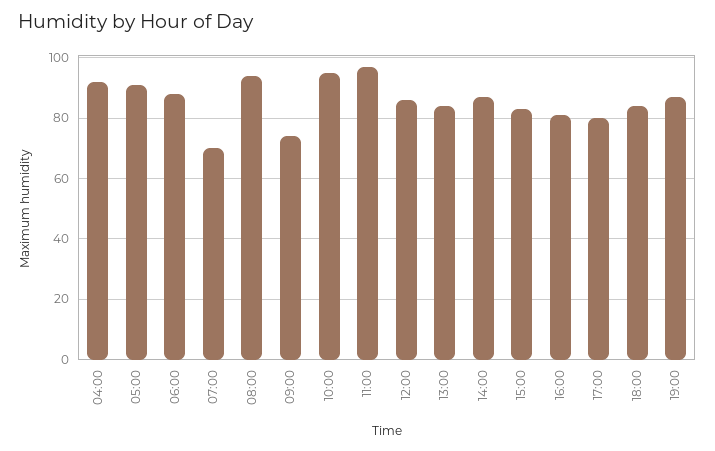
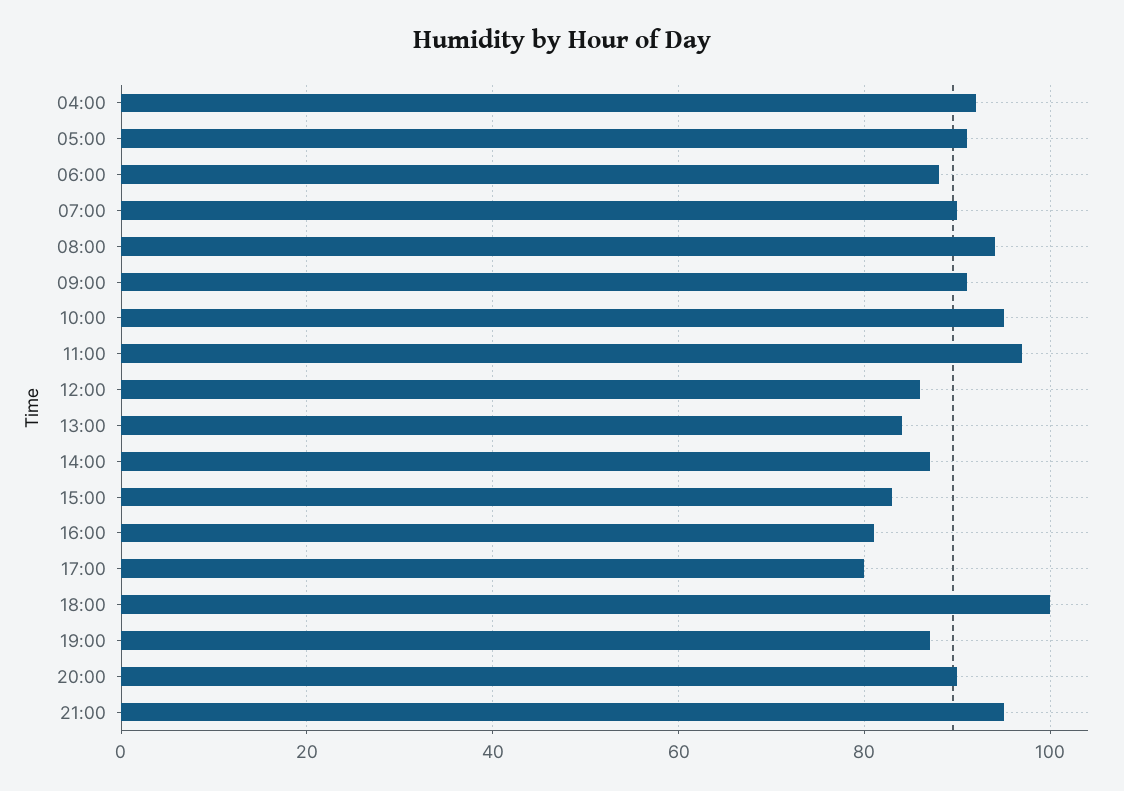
07:00: 70 -> 90
09:00: 75 -> 90
18:00: 85 -> 100
20:00: none -> 90
21:00: none -> 95

